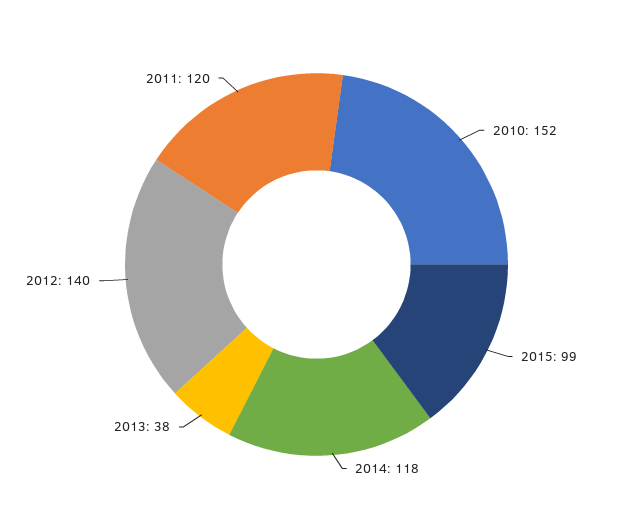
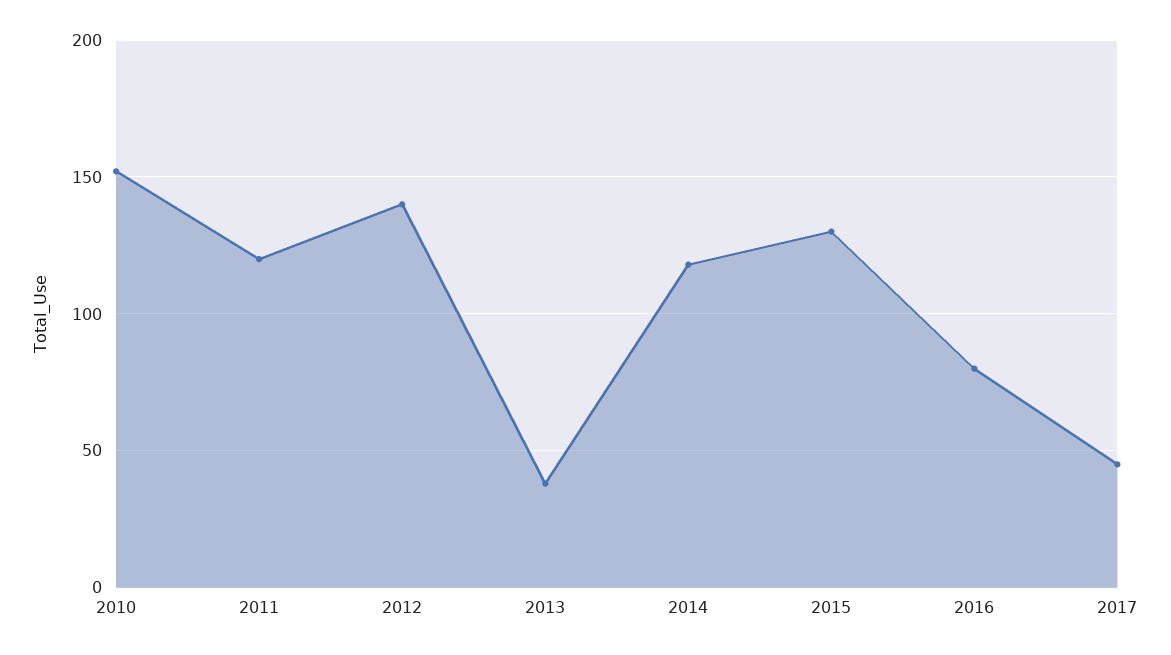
2015: 99 -> 130
2016: none -> 80
2017: none -> 45

